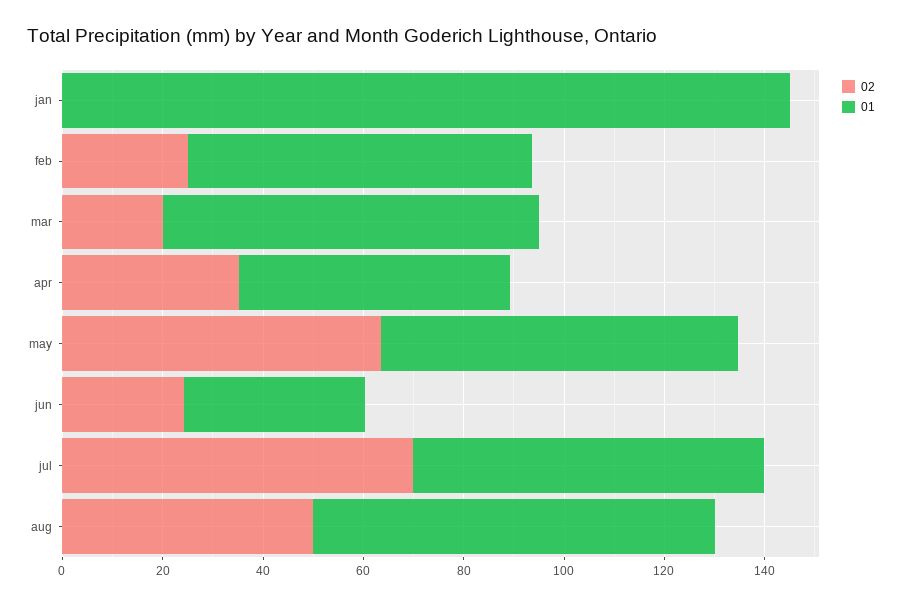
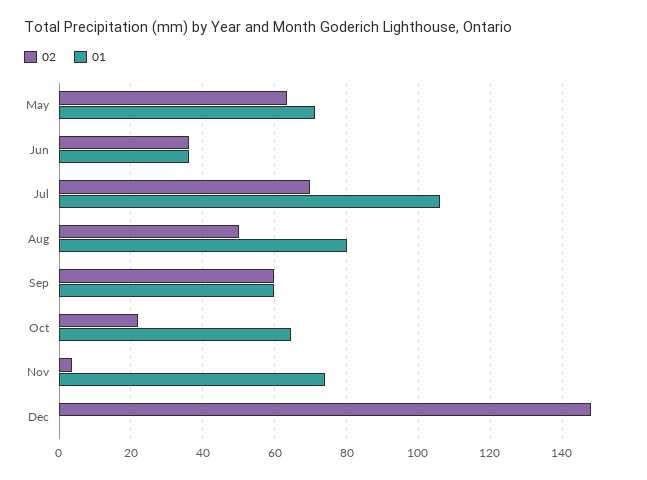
02, jan: 0 -> none
01, jan: 145 -> none
02, feb: 25 -> none
01, feb: 70 -> none
02, mar: 20 -> none
01, mar: 75 -> none
02, apr: 35 -> none
01, apr: 55 -> none
02, jun: 25 -> 36
01, jul: 70 -> 106
02, Sep: none -> 60
01, Sep: none -> 60
02, Oct: none -> 22
01, Oct: none -> 64
02, Nov: none -> 4
01, Nov: none -> 74
02, Dec: none -> 148
01, Dec: none -> 0

